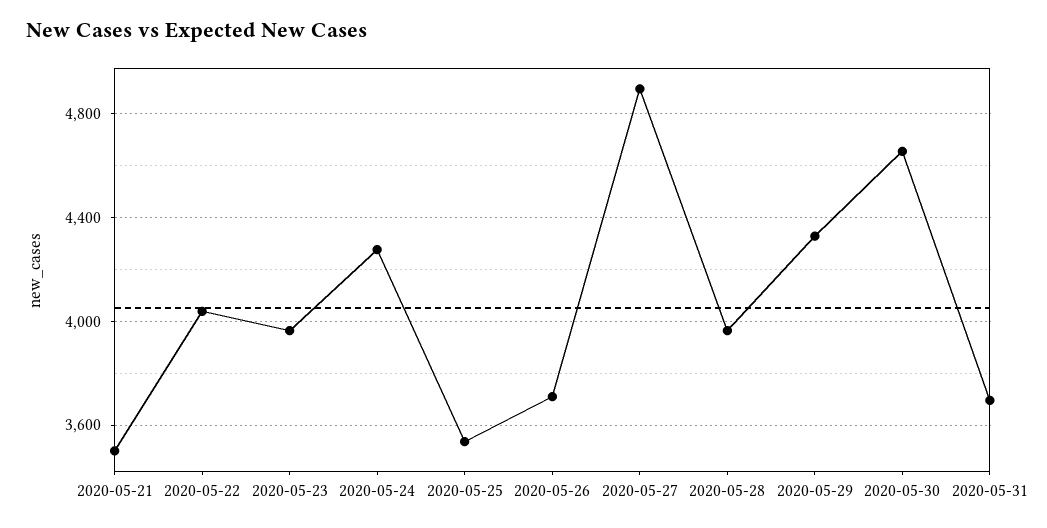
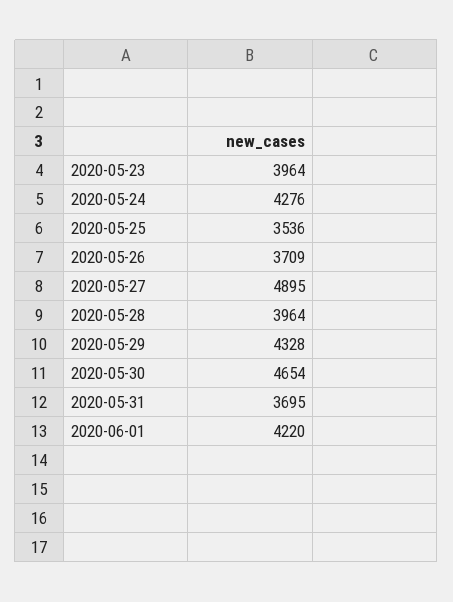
2020-05-21: 3500 -> none
2020-05-22: 4050 -> none
2020-06-01: none -> 4220

